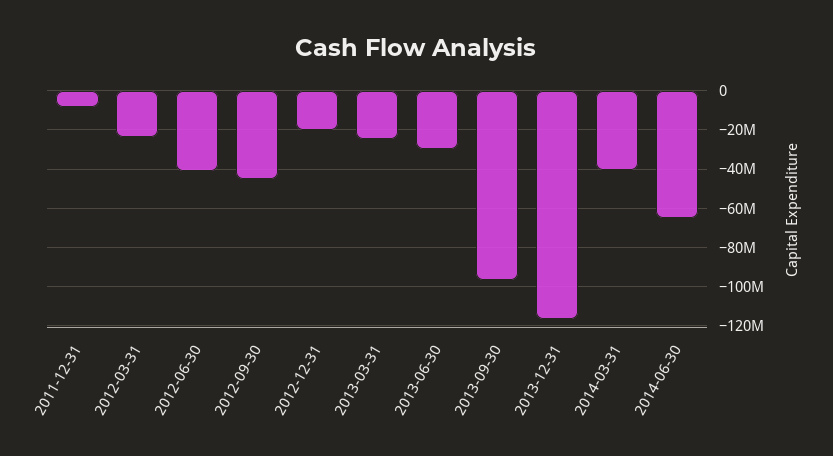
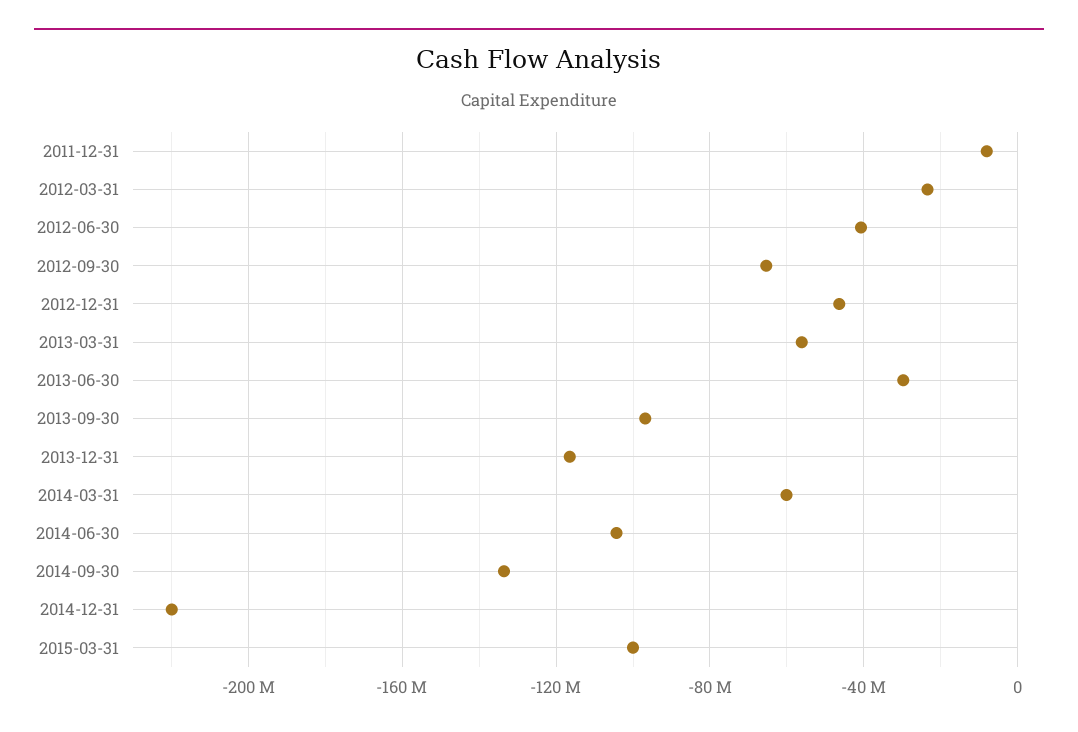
2012-09-30: -45000000 -> -65000000
2012-12-31: -20000000 -> -45000000
2013-03-31: -25000000 -> -55000000
2014-03-31: -40000000 -> -60000000
2014-06-30: -65000000 -> -105000000
2014-09-30: none -> -135000000
2014-12-31: none -> -220000000
2015-03-31: none -> -100000000

